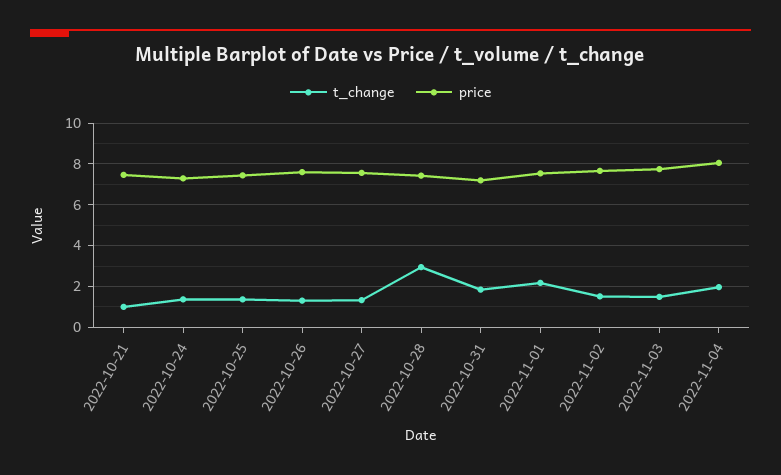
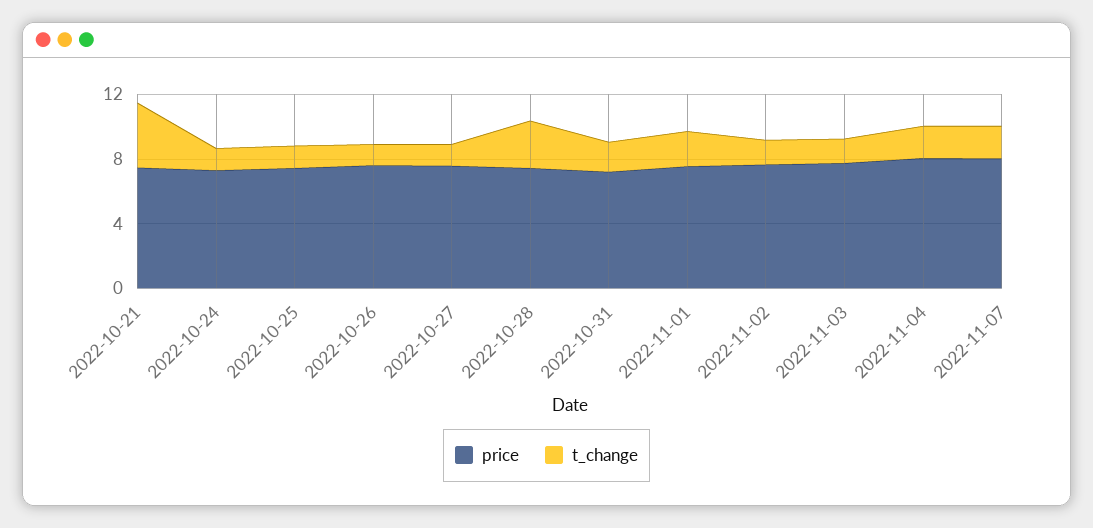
t_change, 2022-10-21: 1 -> 4
price, 2022-11-07: none -> 8
t_change, 2022-11-07: none -> 2

